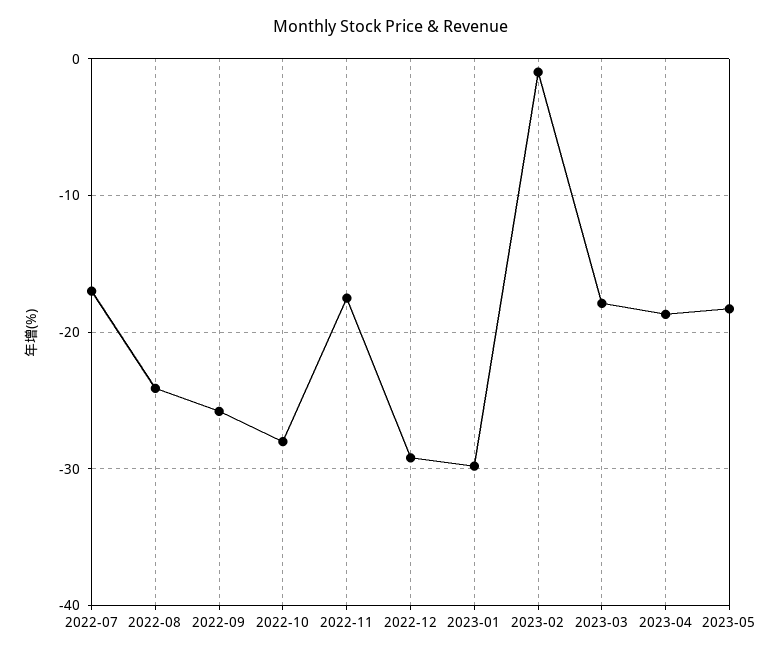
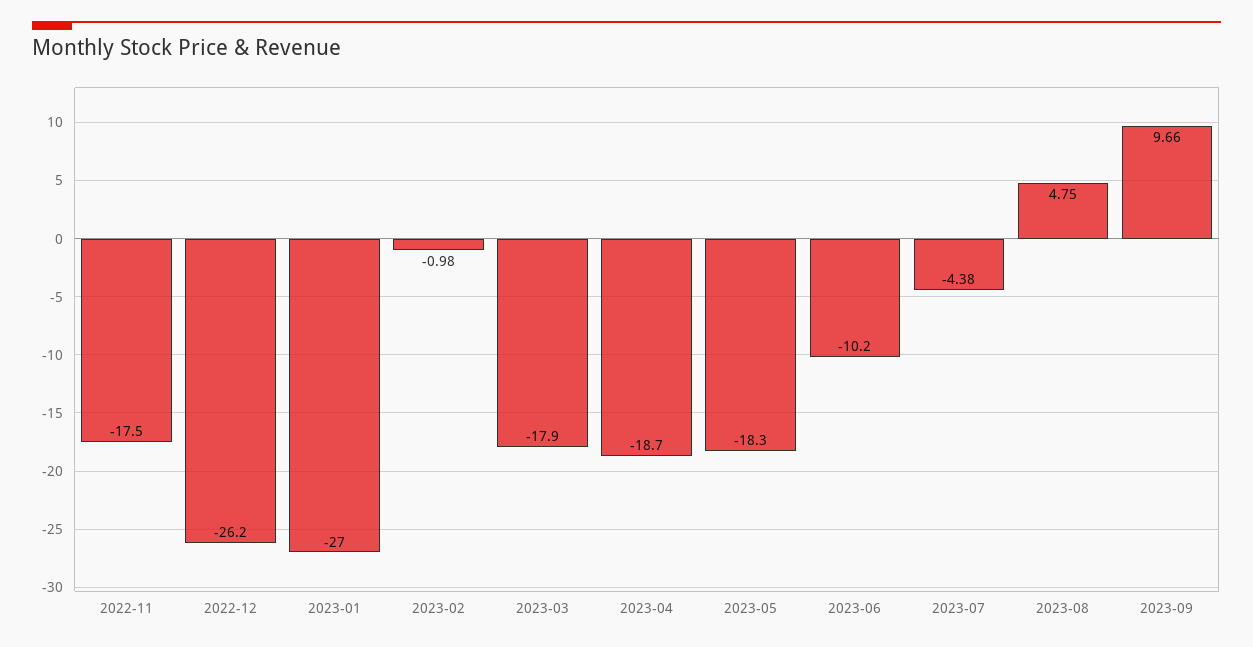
2022-07: -17 -> none
2022-08: -24 -> none
2022-09: -26 -> none
2022-10: -28 -> none
2022-12: -29 -> -26.2
2023-01: -30 -> -27
2023-06: none -> -10.2
2023-07: none -> -4.38
2023-08: none -> 4.75
2023-09: none -> 9.66

